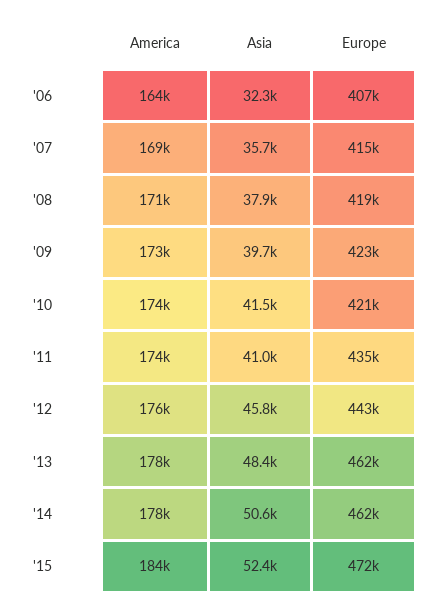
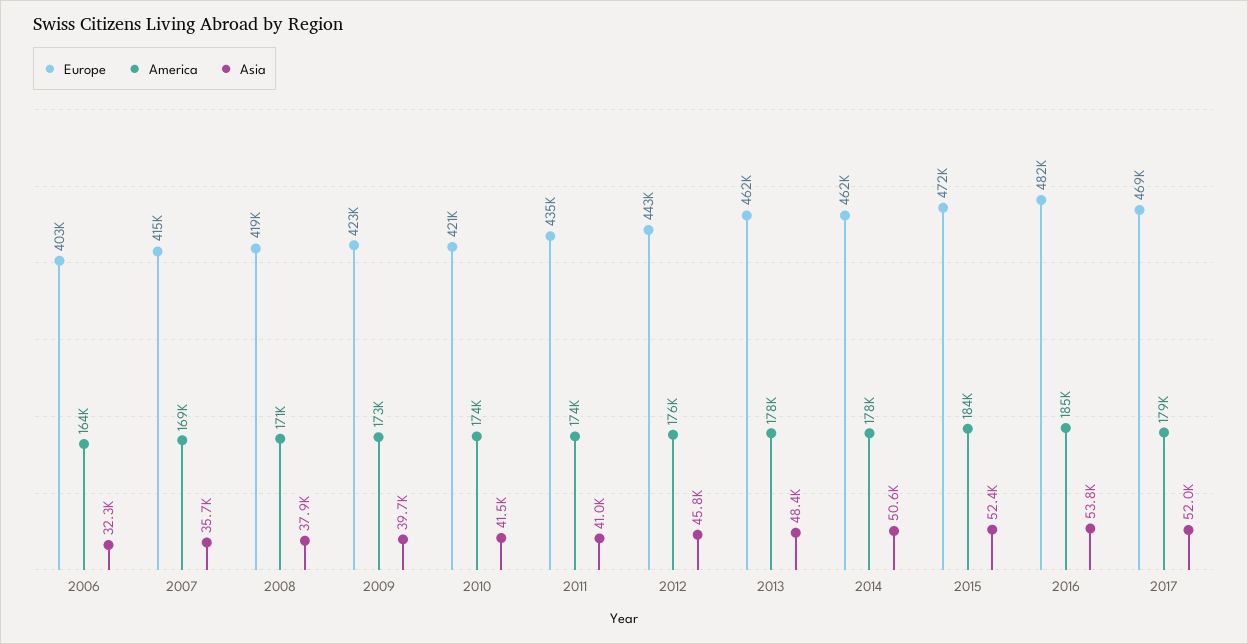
Europe, '06: 407000 -> 403000
Europe, 2016: none -> 482000
America, 2016: none -> 185000
Asia, 2016: none -> 53800
Europe, 2017: none -> 469000
America, 2017: none -> 179000
Asia, 2017: none -> 52000

